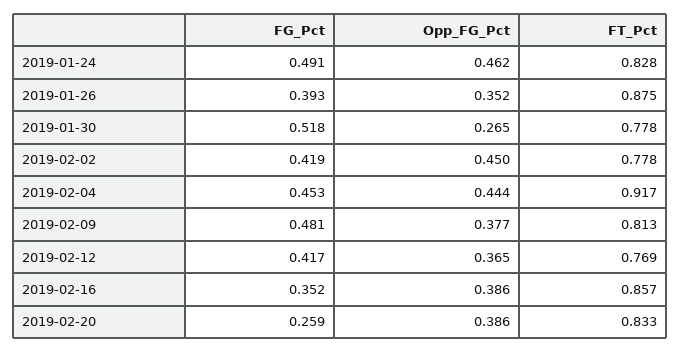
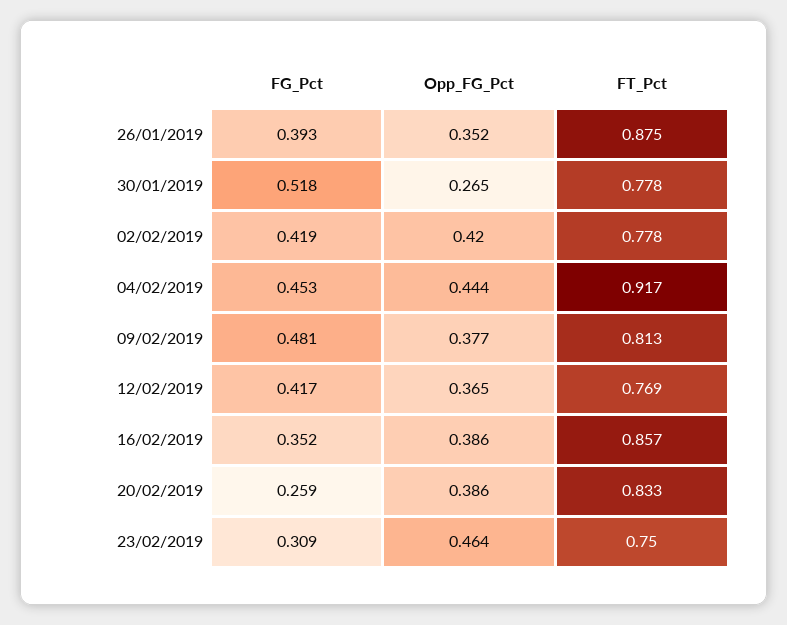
FG_Pct, 2019-01-24: 0.491 -> none
Opp_FG_Pct, 2019-01-24: 0.462 -> none
FT_Pct, 2019-01-24: 0.828 -> none
Opp_FG_Pct, 2019-02-02: 0.45 -> 0.42
FG_Pct, 23/02/2019: none -> 0.309
Opp_FG_Pct, 23/02/2019: none -> 0.464
FT_Pct, 23/02/2019: none -> 0.75

